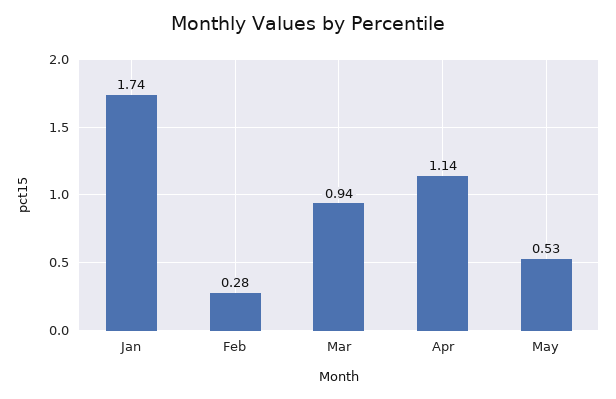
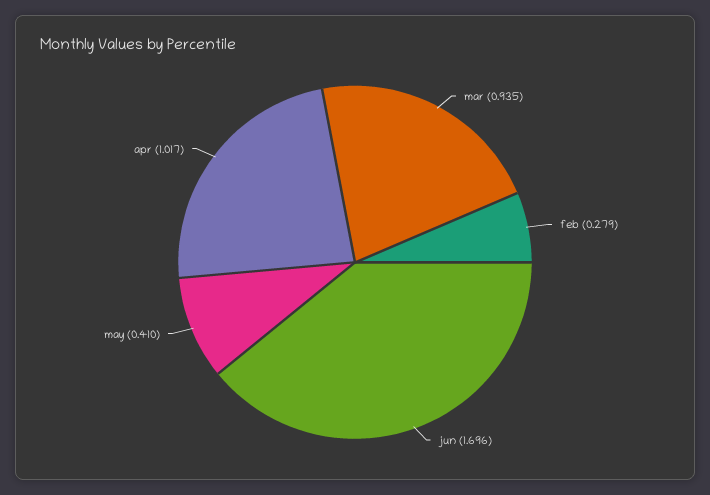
Jan: 1.74 -> none
Apr: 1.14 -> 1.017
May: 0.53 -> 0.41
jun: none -> 1.696

